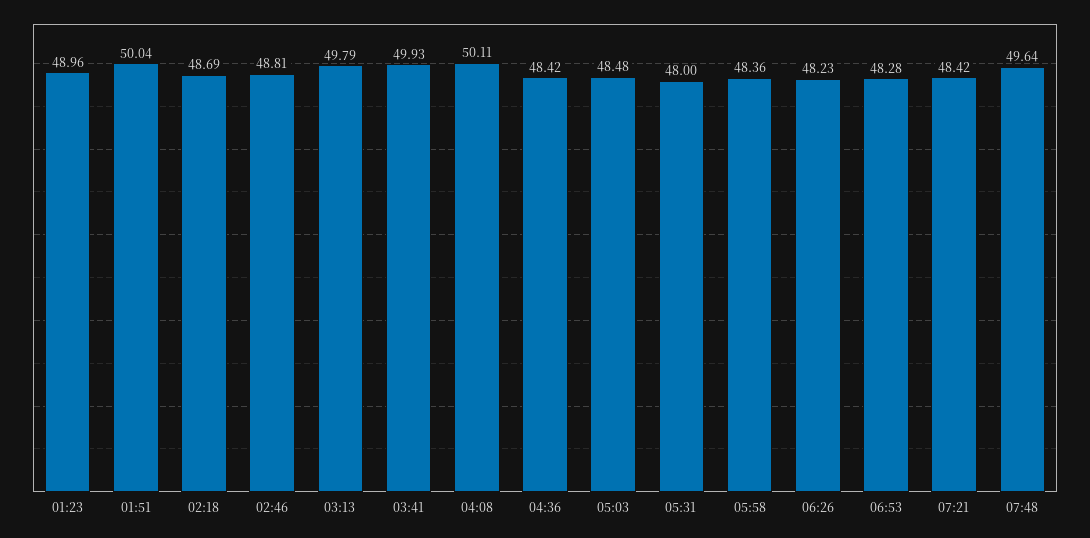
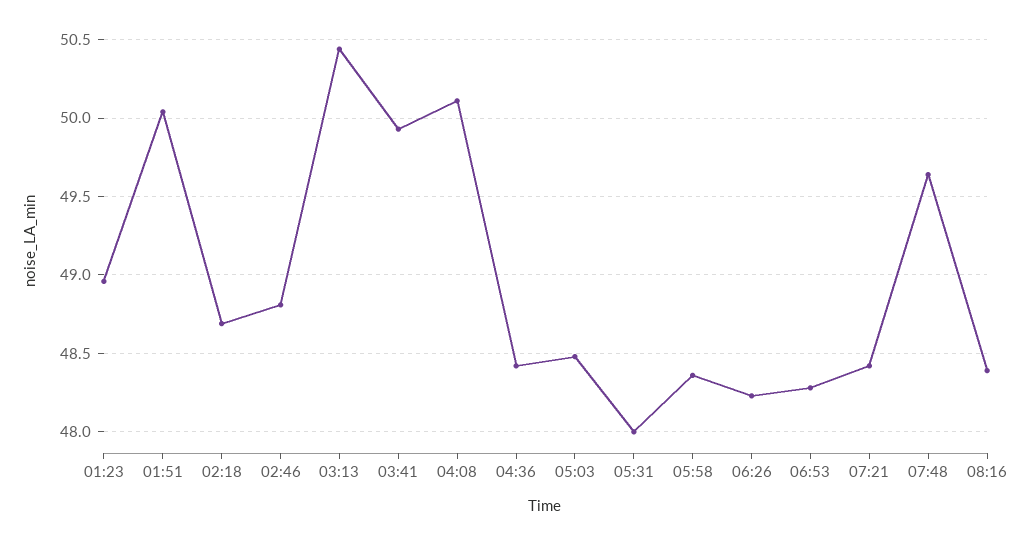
03:13: 49.79 -> 50.45
08:16: none -> 48.4

